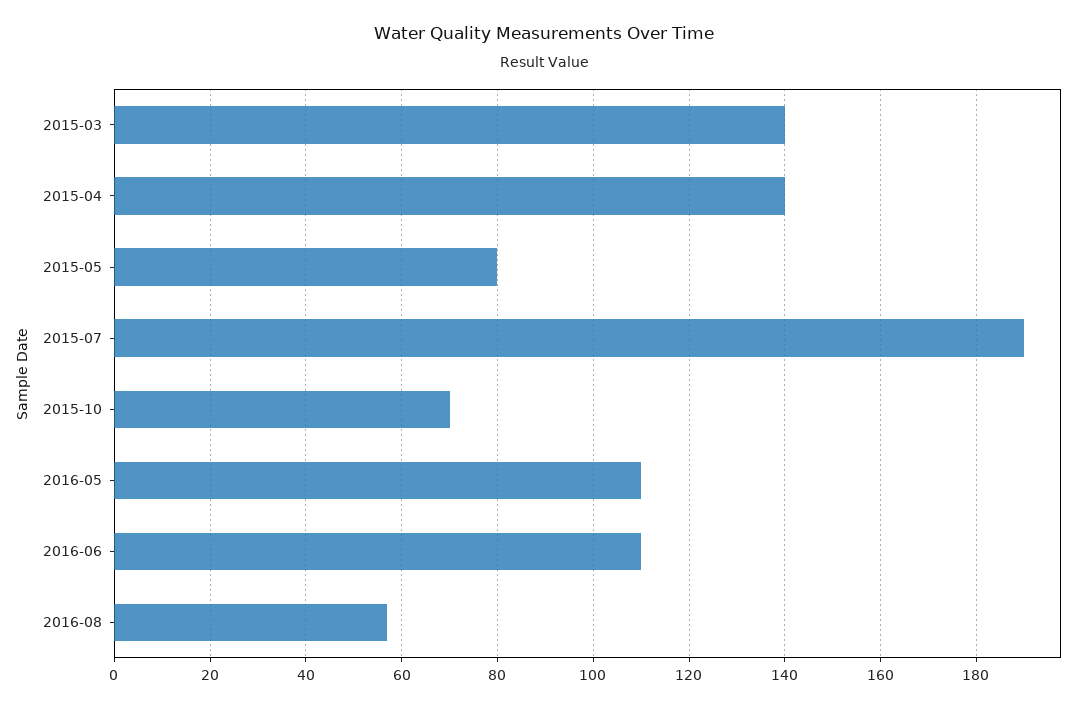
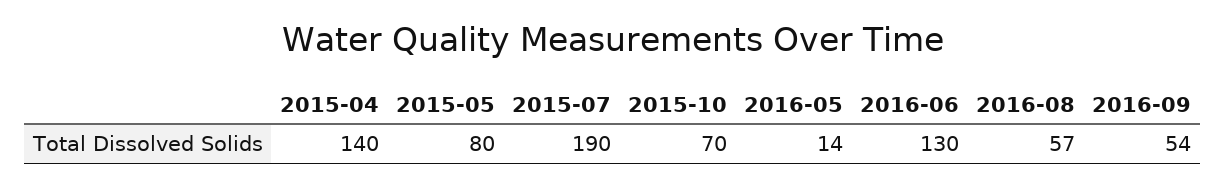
2015-03: 140 -> none
2016-05: 110 -> 14
2016-06: 110 -> 130
2016-09: none -> 54

